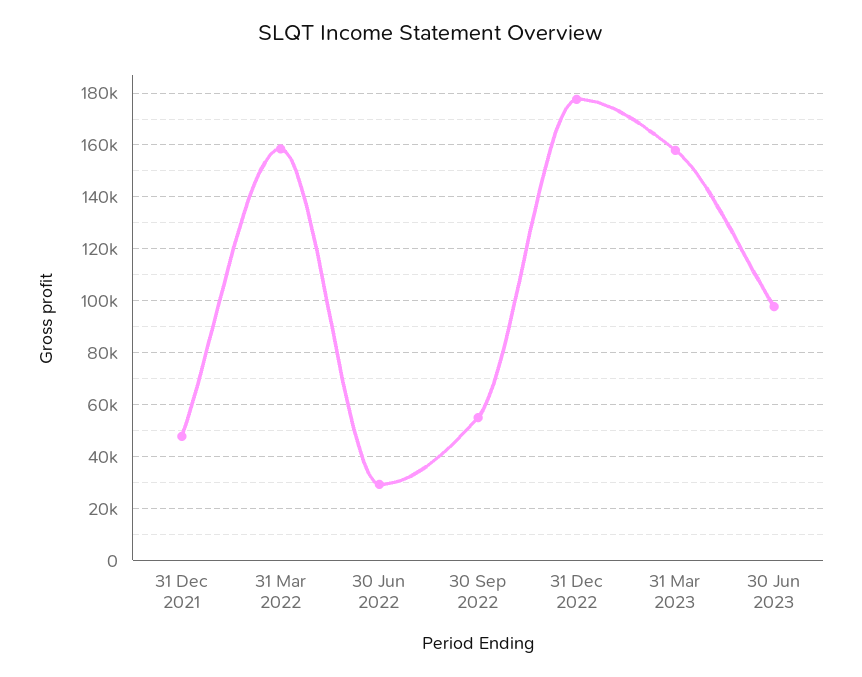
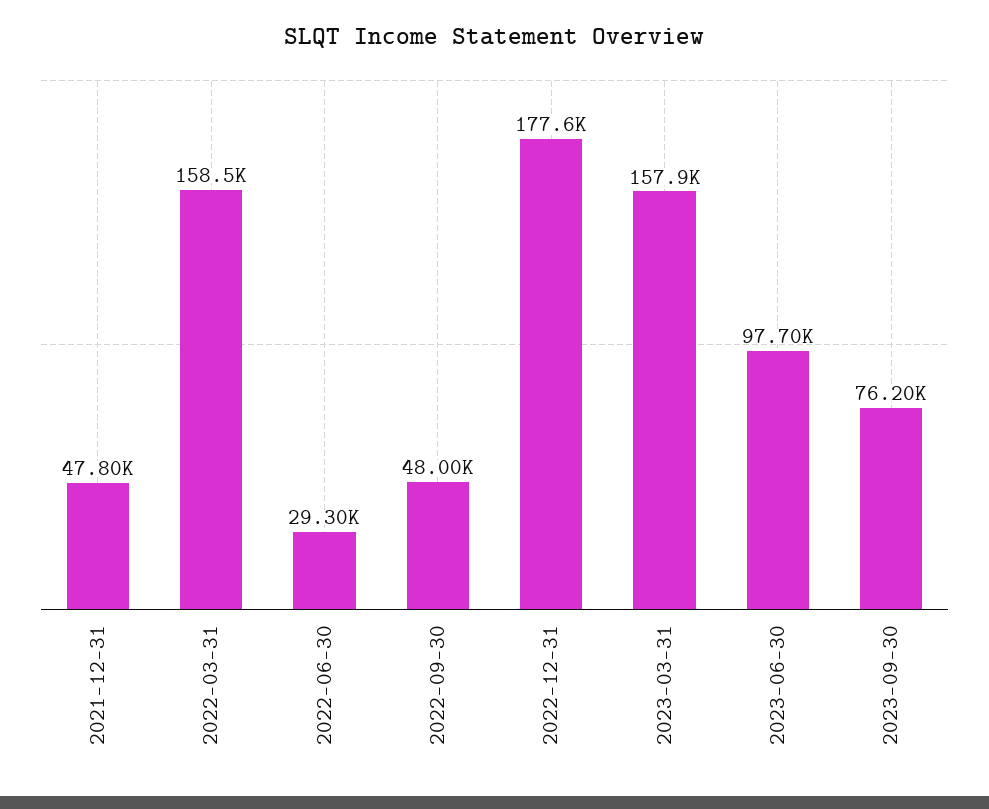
30 Sep 2022: 55000 -> 48000
2023-09-30: none -> 76200

